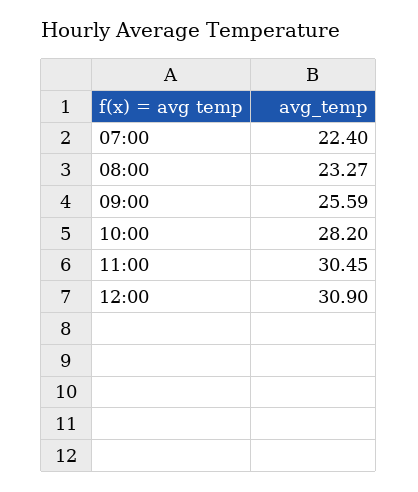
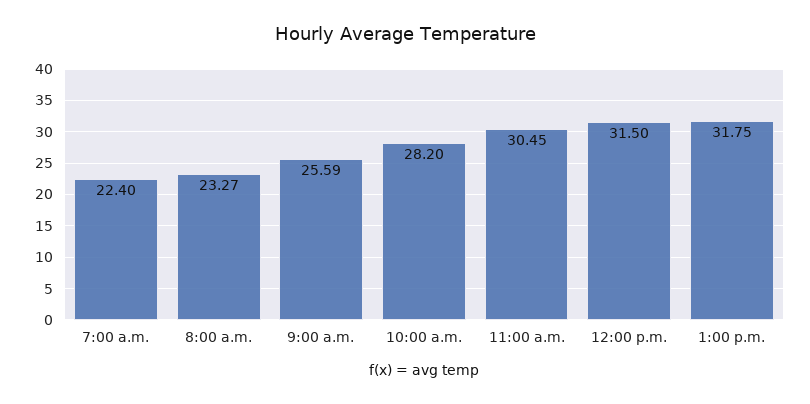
12:00: 30.9 -> 31.5
1:00 p.m.: none -> 31.75

